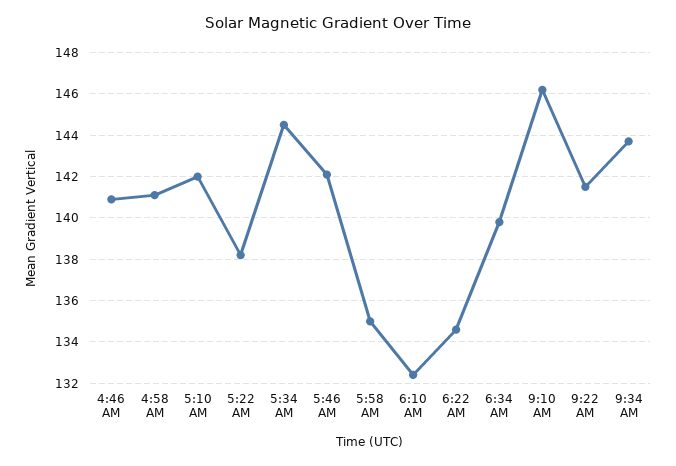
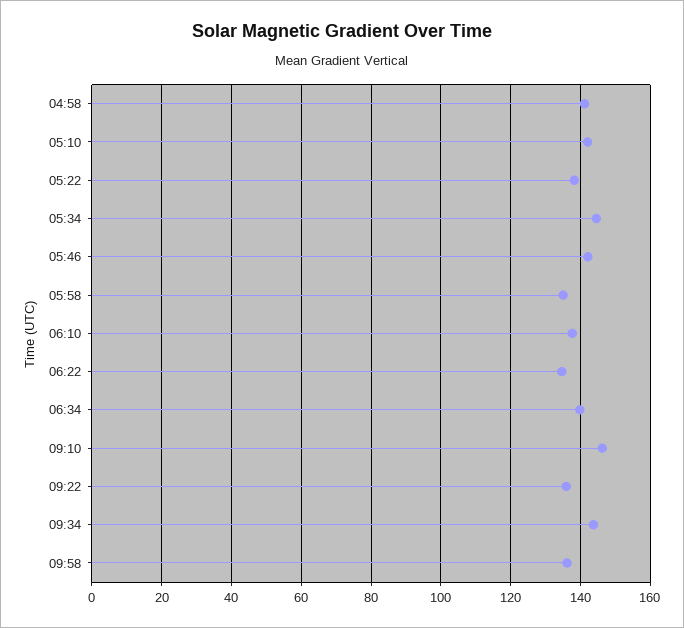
4:46 AM: 141 -> none
6:10 AM: 132.5 -> 138
9:22 AM: 141.5 -> 136
09:58: none -> 136

